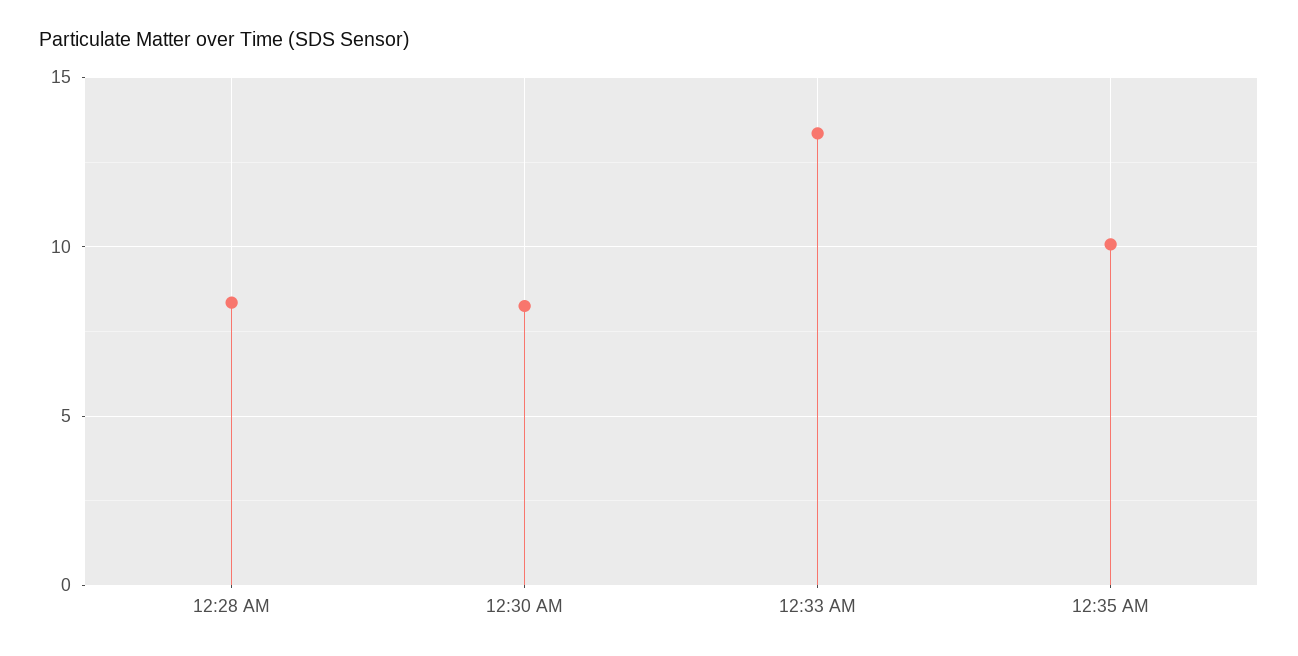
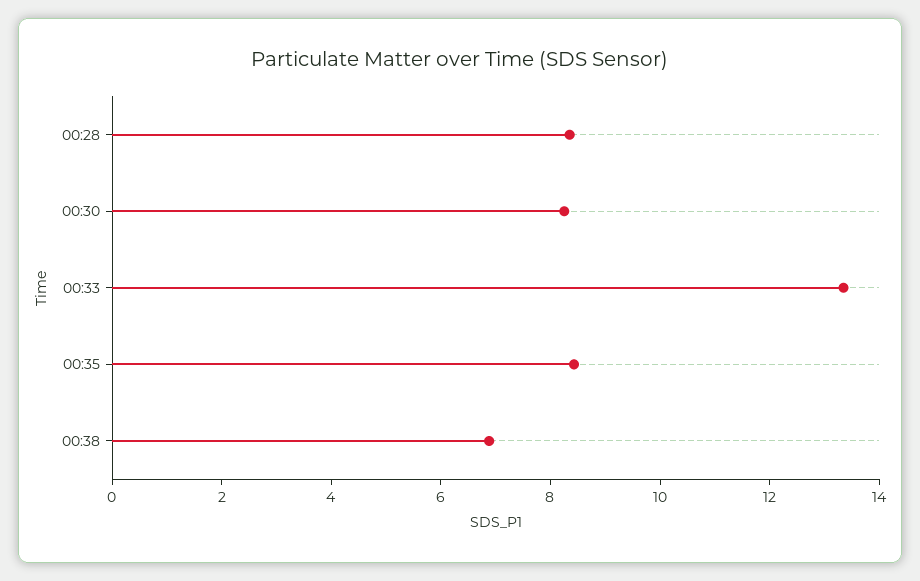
12:35 AM: 10 -> 8.5
00:38: none -> 7

